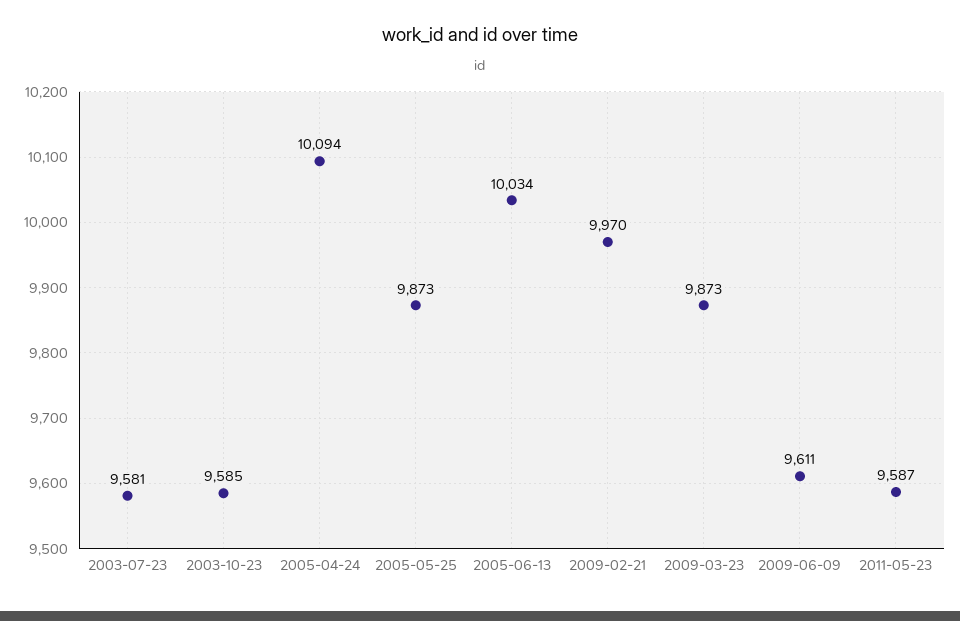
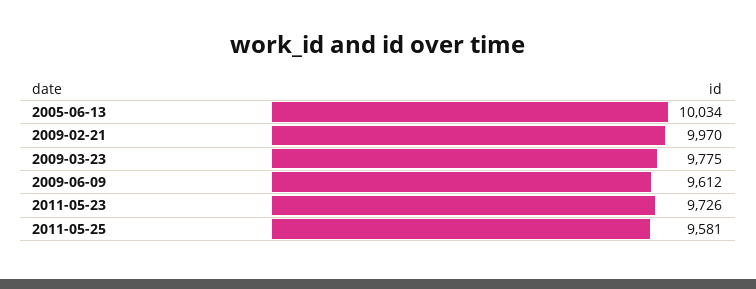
2003-07-23: 9581 -> none
2003-10-23: 9585 -> none
2005-04-24: 10094 -> none
2005-05-25: 9873 -> none
2009-03-23: 9873 -> 9775
2009-06-09: 9611 -> 9612
2011-05-23: 9587 -> 9726
2011-05-25: none -> 9581

